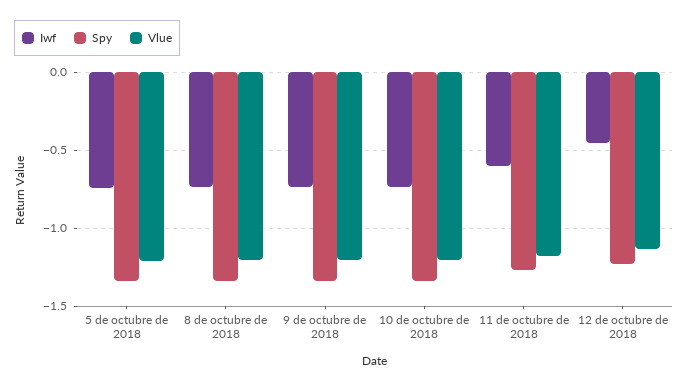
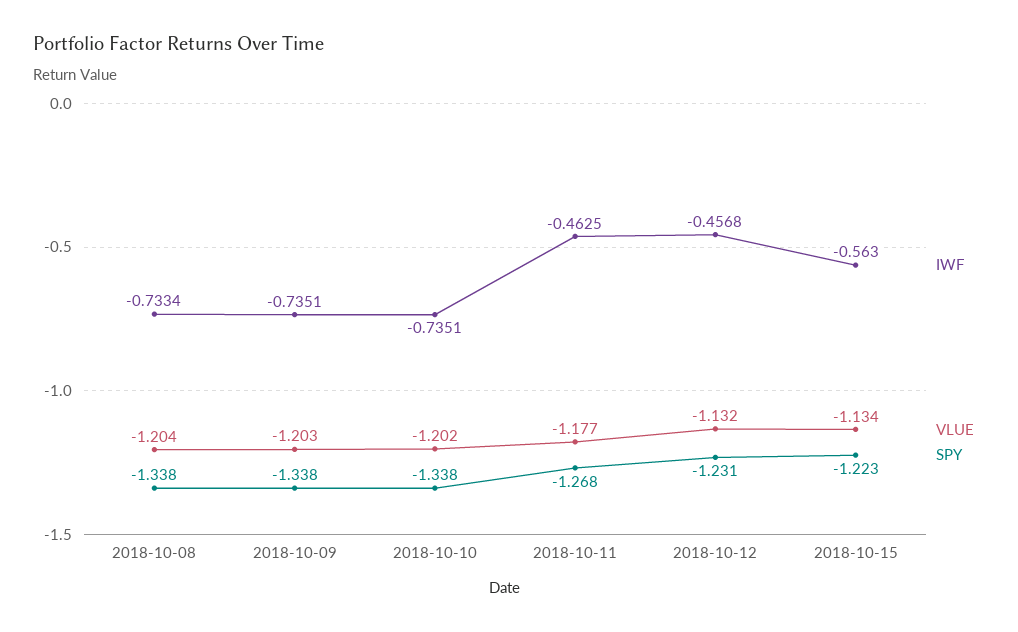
Iwf, 5 de octubre de 2018: -0.75 -> none
Spy, 5 de octubre de 2018: -1.35 -> none
Vlue, 5 de octubre de 2018: -1.2 -> none
Iwf, 11 de octubre de 2018: -0.6 -> -0.4625
Iwf, 2018-10-15: none -> -0.563
Vlue, 2018-10-15: none -> -1.134
Spy, 2018-10-15: none -> -1.223

